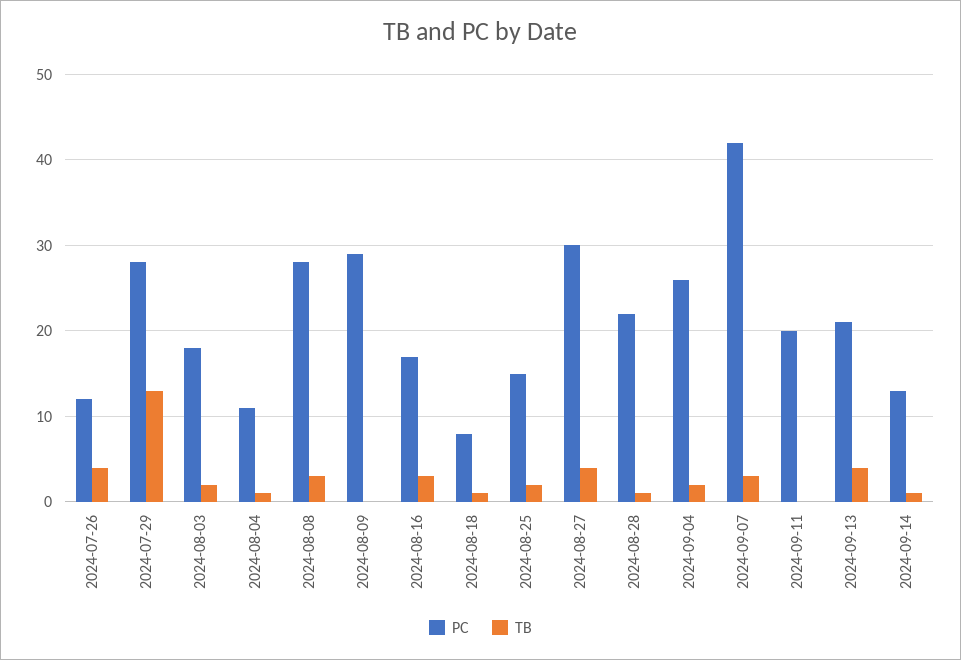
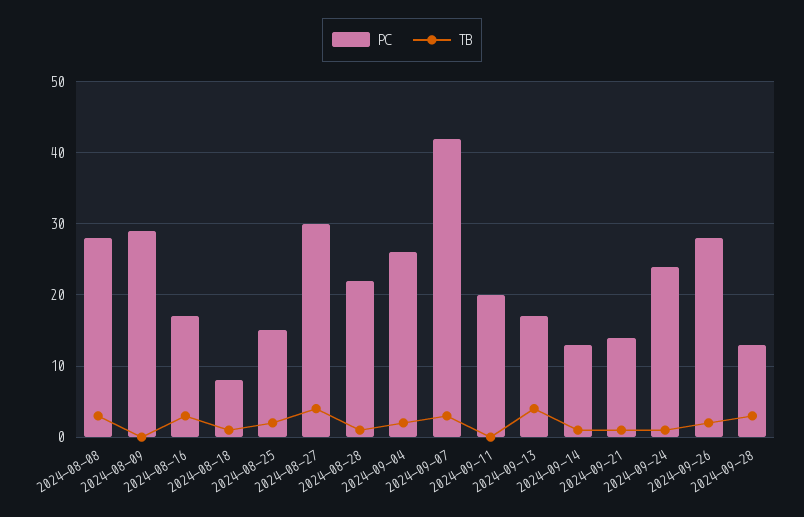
PC, 2024-07-26: 12 -> none
TB, 2024-07-26: 4 -> none
PC, 2024-07-29: 28 -> none
TB, 2024-07-29: 13 -> none
PC, 2024-08-03: 18 -> none
TB, 2024-08-03: 2 -> none
PC, 2024-08-04: 11 -> none
TB, 2024-08-04: 1 -> none
PC, 2024-09-13: 21 -> 17
PC, 2024-09-21: none -> 14
TB, 2024-09-21: none -> 1
PC, 2024-09-24: none -> 24
TB, 2024-09-24: none -> 1
PC, 2024-09-26: none -> 28
TB, 2024-09-26: none -> 2
PC, 2024-09-28: none -> 13
TB, 2024-09-28: none -> 3

